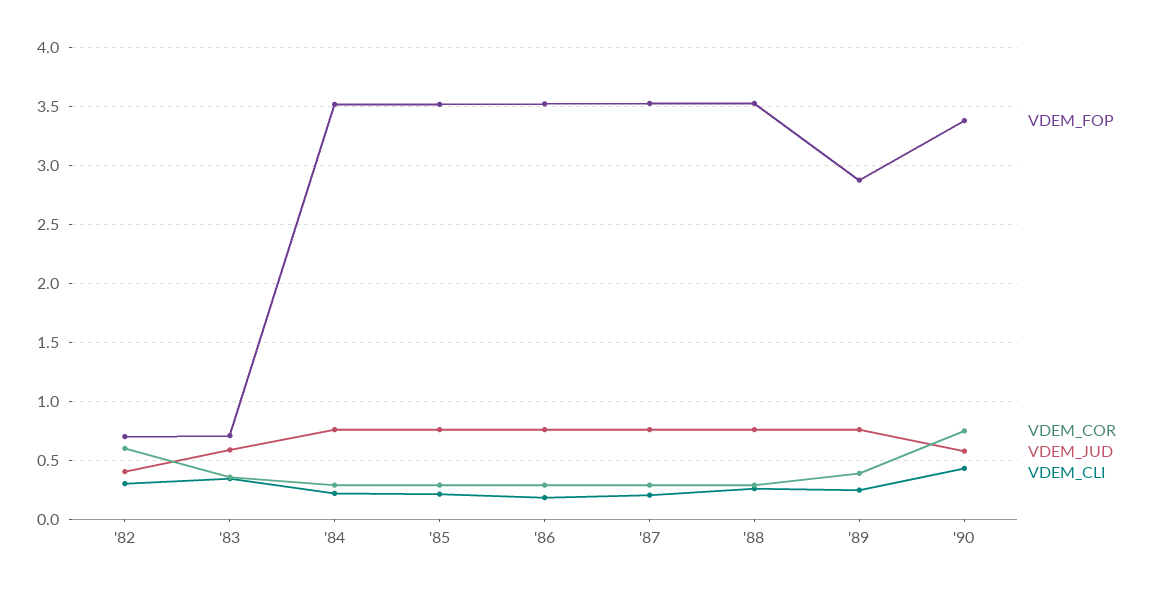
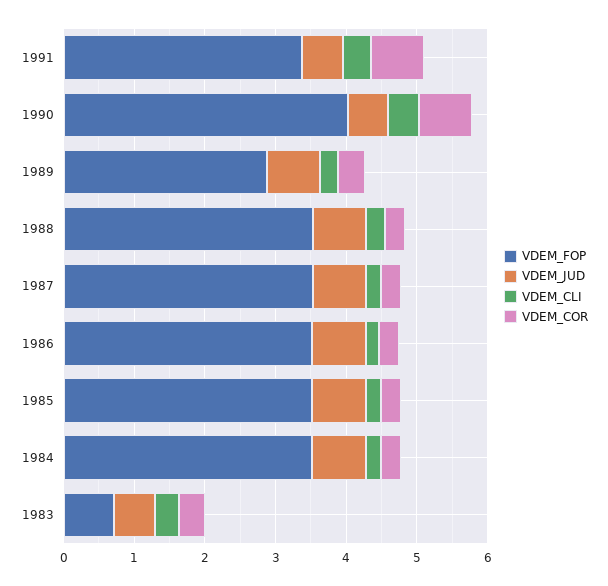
VDEM_FOP, '82: 0.7 -> none
VDEM_COR, '82: 0.6 -> none
VDEM_JUD, '82: 0.4 -> none
VDEM_CLI, '82: 0.3 -> none
VDEM_FOP, '90: 3.4 -> 4
VDEM_FOP, 1991: none -> 3.4
VDEM_JUD, 1991: none -> 0.6
VDEM_CLI, 1991: none -> 0.4
VDEM_COR, 1991: none -> 0.8

